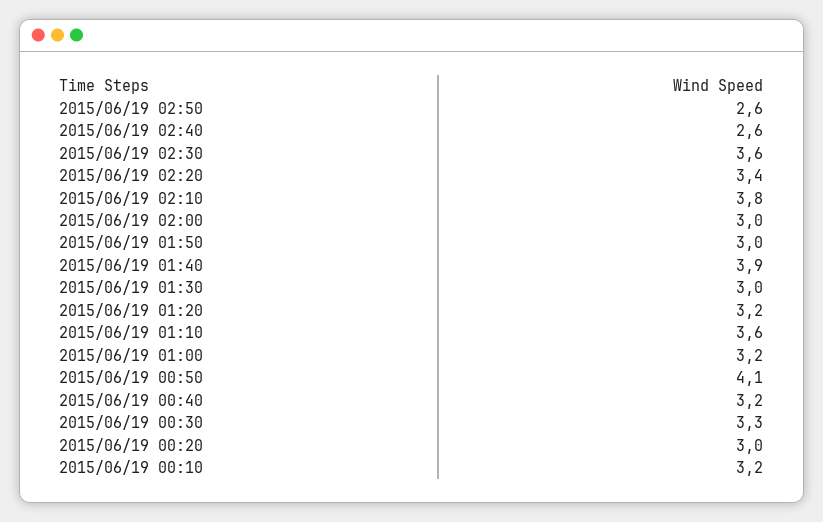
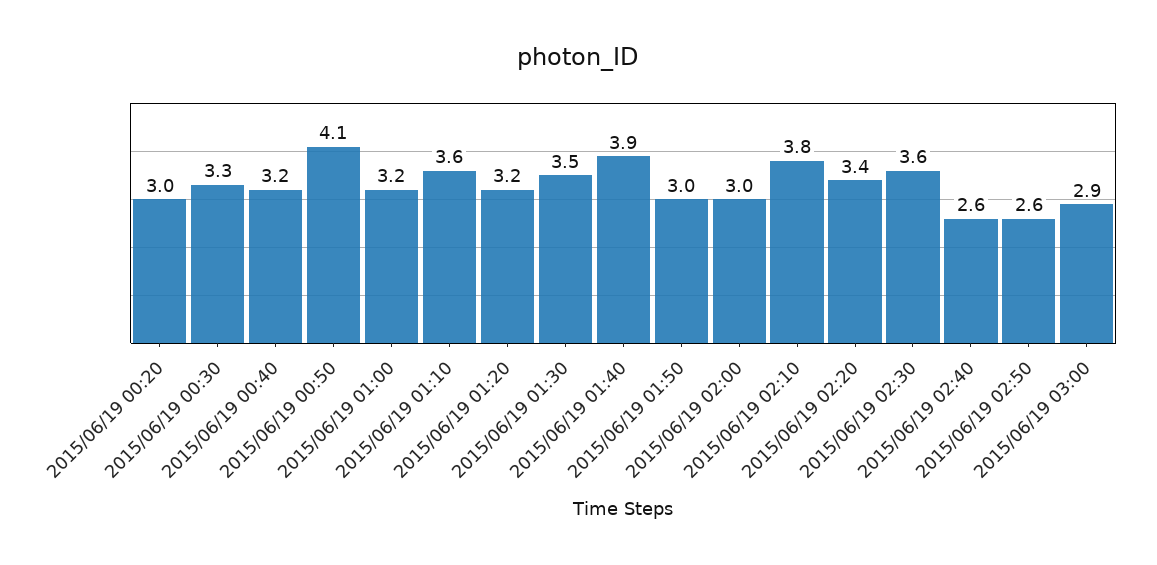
2015/06/19 01:30: 3 -> 3.5
2015/06/19 00:10: 3.2 -> none
2015/06/19 03:00: none -> 2.9

